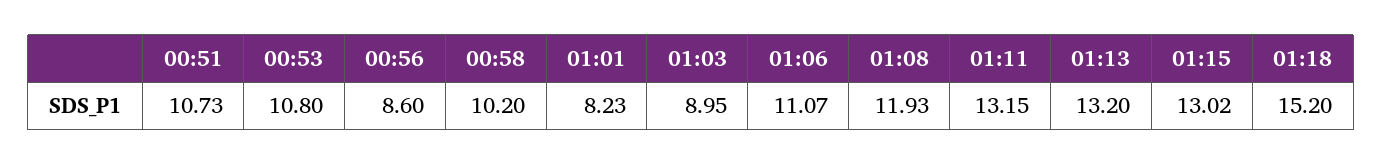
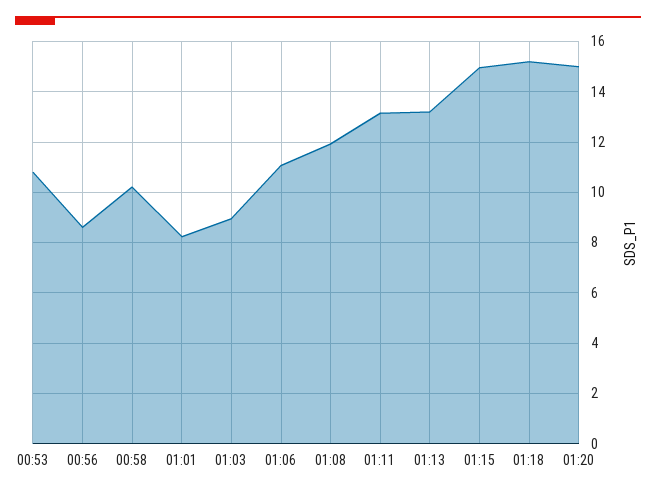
00:51: 10.73 -> none
01:15: 13.02 -> 15
01:20: none -> 15

